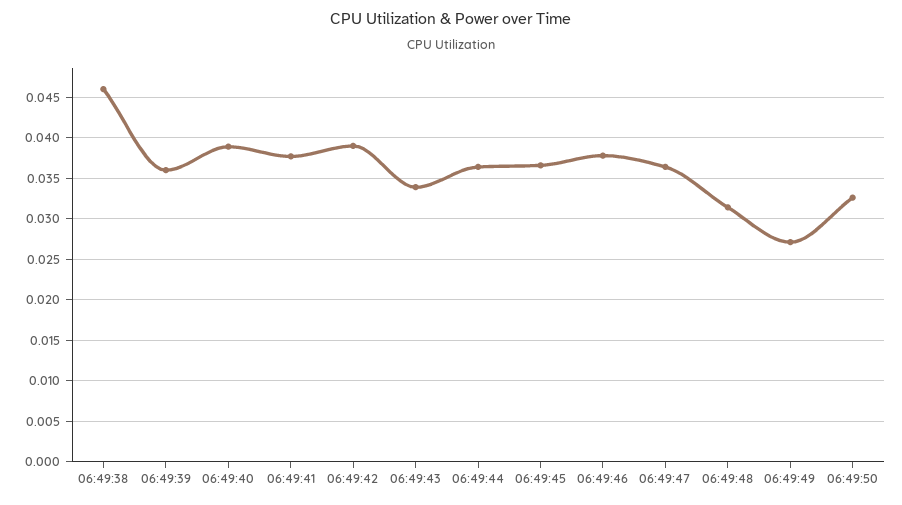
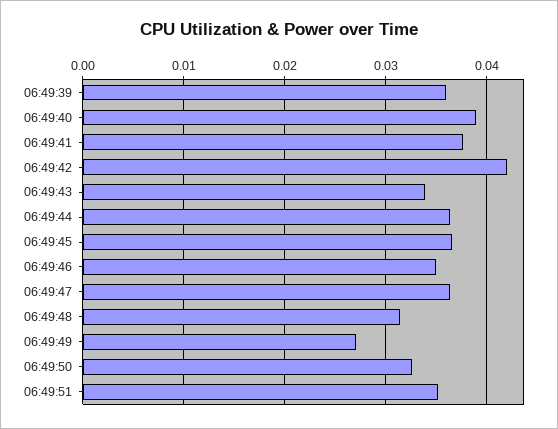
06:49:38: 0.046 -> none
06:49:42: 0.039 -> 0.042
06:49:46: 0.038 -> 0.035
06:49:51: none -> 0.035

